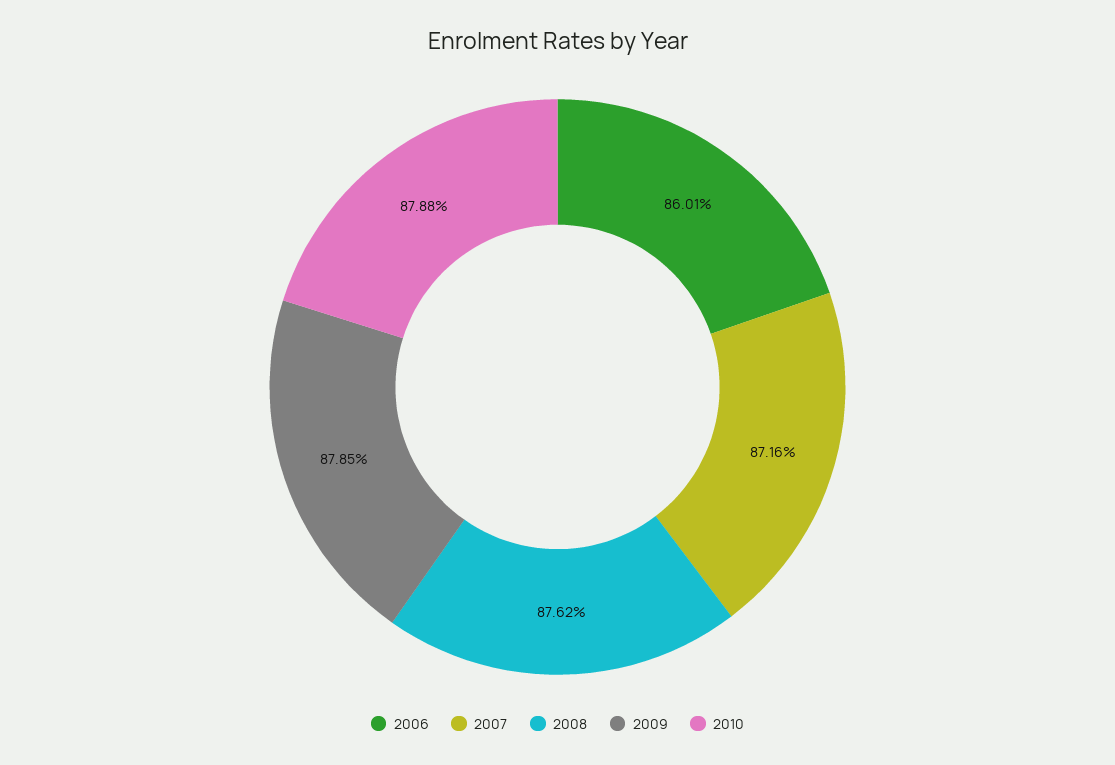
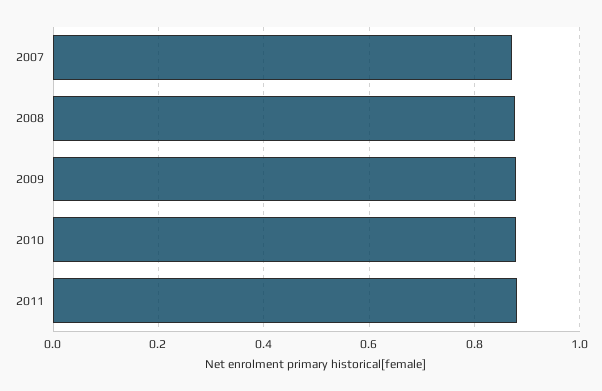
2006: 0.8601 -> none
2011: none -> 0.88

